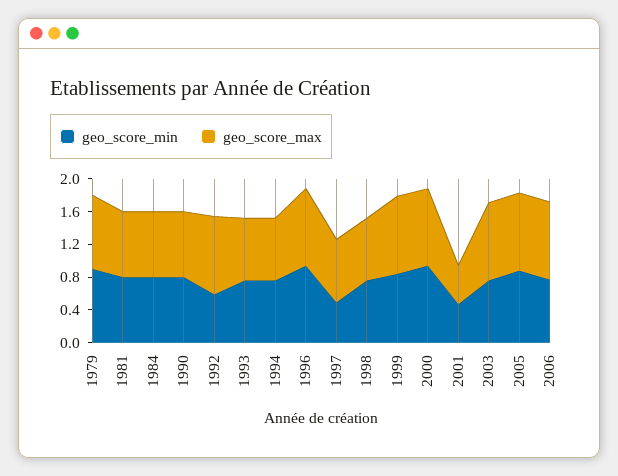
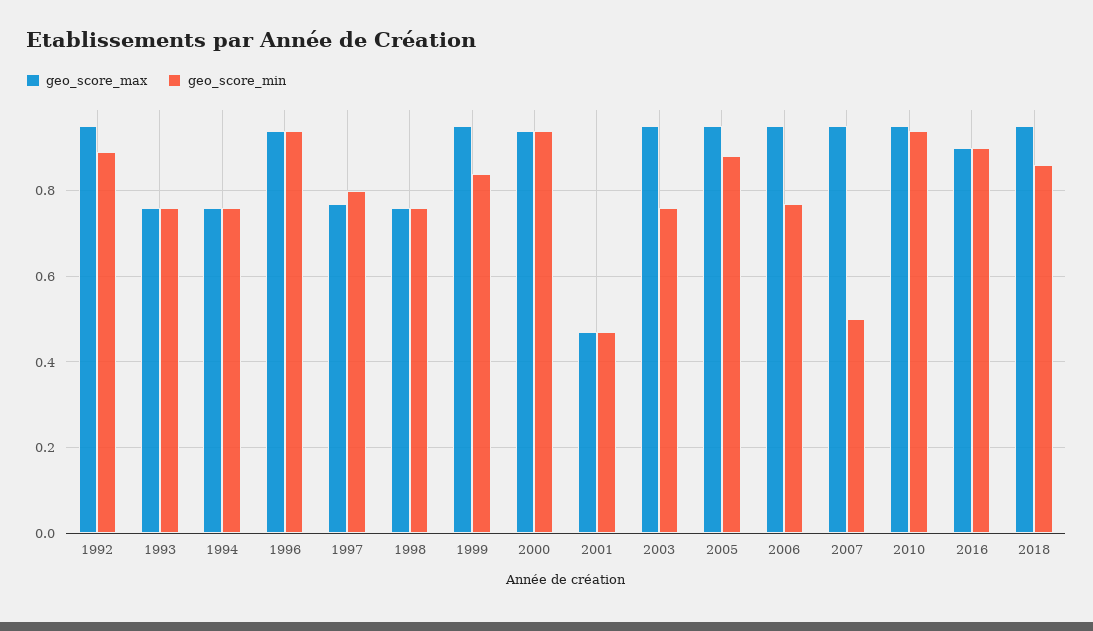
geo_score_min, 1979: 0.9 -> none
geo_score_max, 1979: 0.9 -> none
geo_score_min, 1981: 0.8 -> none
geo_score_max, 1981: 0.8 -> none
geo_score_min, 1984: 0.8 -> none
geo_score_max, 1984: 0.8 -> none
geo_score_min, 1990: 0.8 -> none
geo_score_max, 1990: 0.8 -> none
geo_score_min, 1992: 0.6 -> 0.9
geo_score_min, 1997: 0.5 -> 0.8
geo_score_max, 2007: none -> 0.95
geo_score_min, 2007: none -> 0.5
geo_score_max, 2010: none -> 0.95
geo_score_min, 2010: none -> 0.95
geo_score_max, 2016: none -> 0.9
geo_score_min, 2016: none -> 0.9
geo_score_max, 2018: none -> 0.95
geo_score_min, 2018: none -> 0.85

